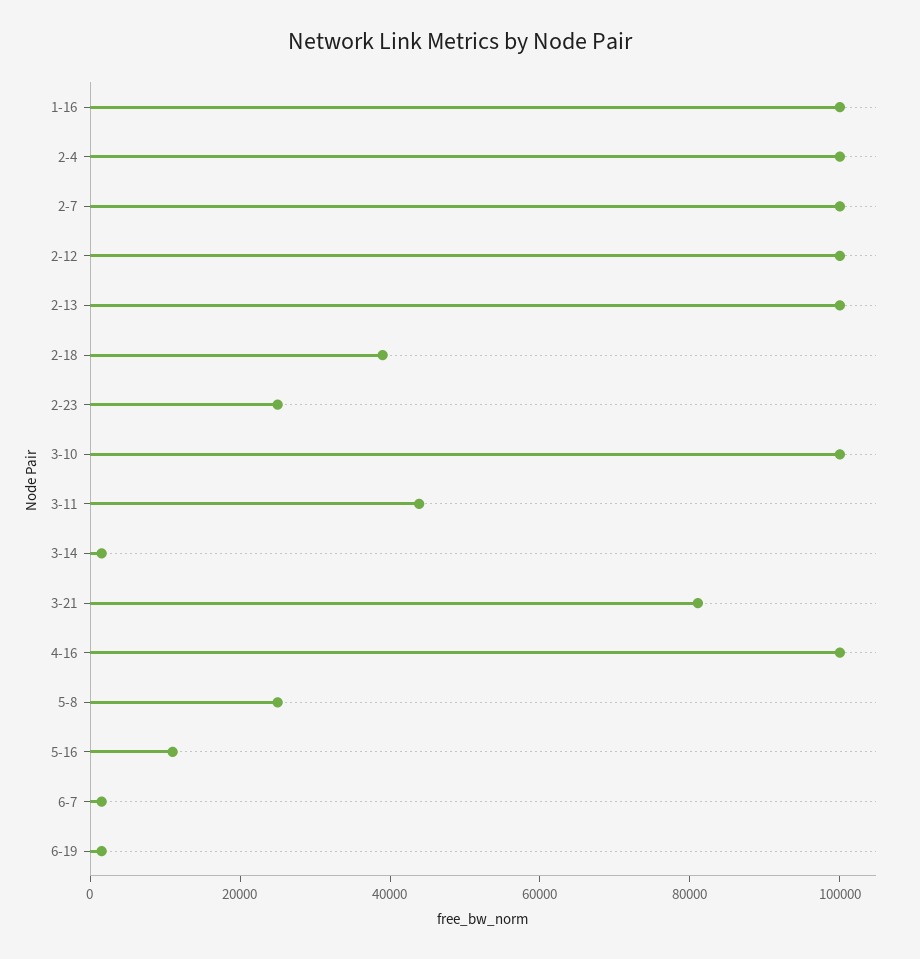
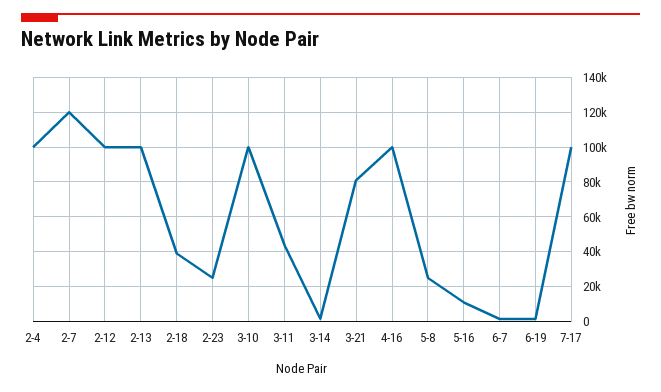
1-16: 100000 -> none
2-7: 100000 -> 120000
7-17: none -> 100000

